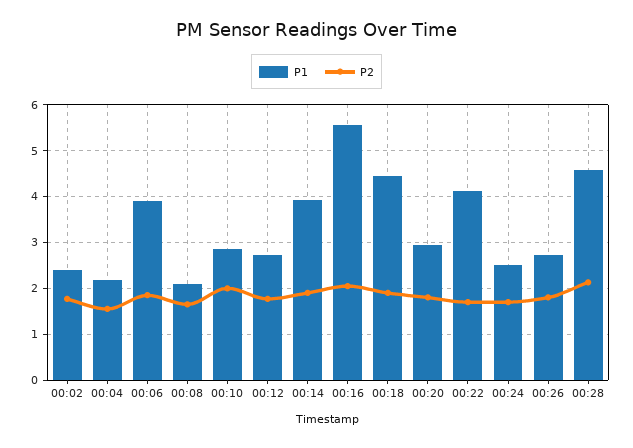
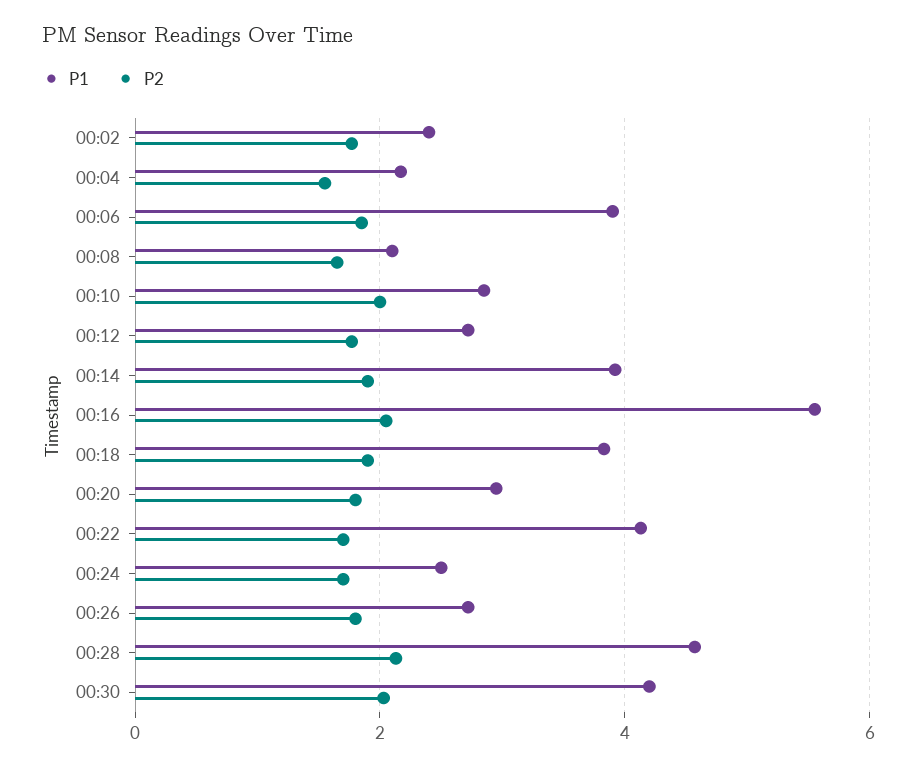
P1, 00:18: 4.4 -> 3.8
P1, 00:30: none -> 4.2
P2, 00:30: none -> 2

